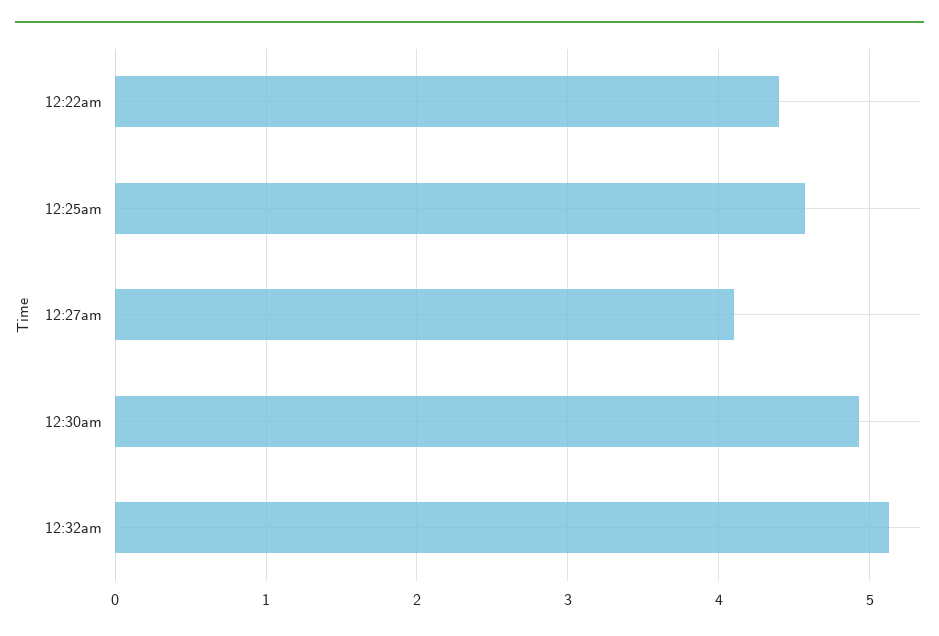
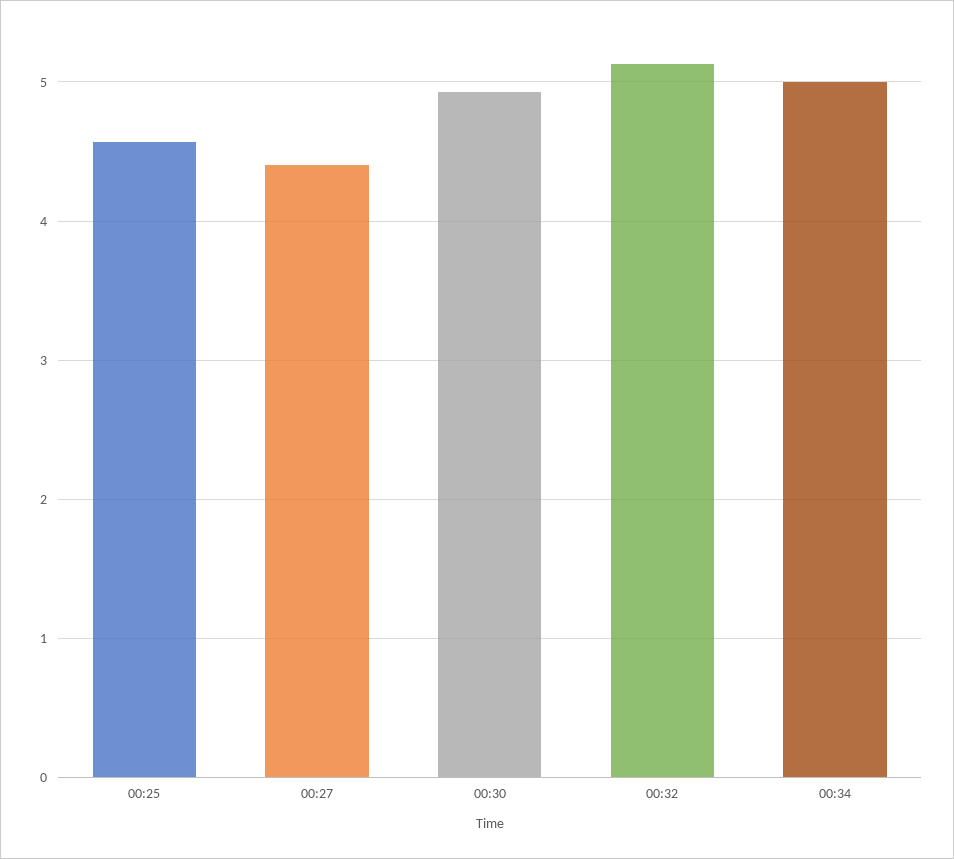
12:22am: 4.4 -> none
12:27am: 4.1 -> 4.4
00:34: none -> 5

